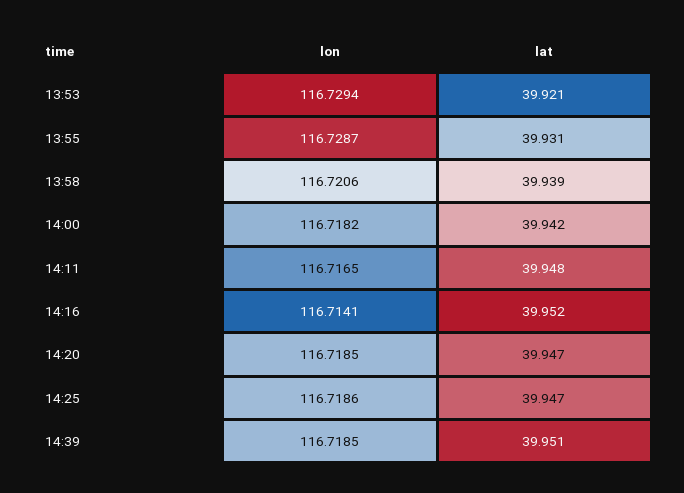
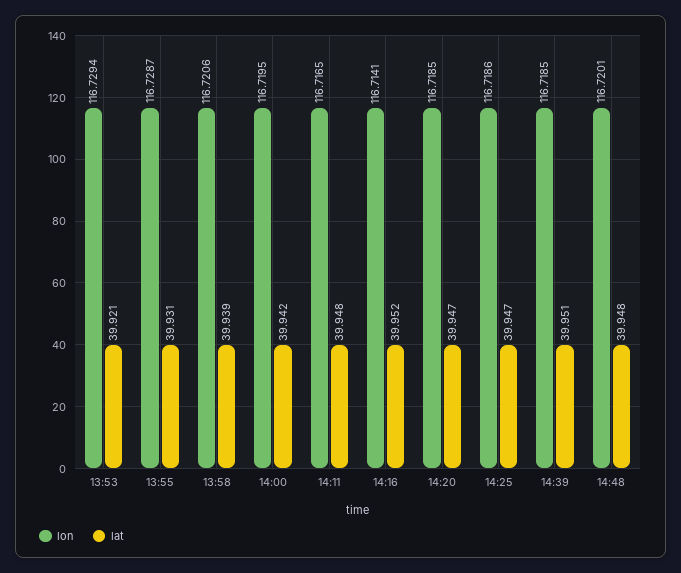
lon, 14:00: 116.7182 -> 116.7195
lon, 14:48: none -> 116.7201
lat, 14:48: none -> 39.948

